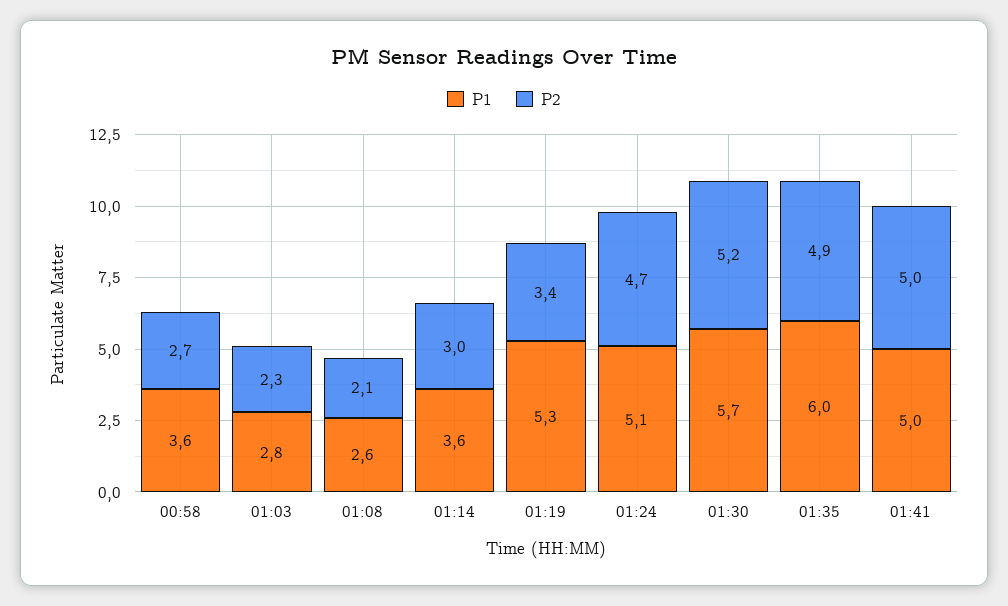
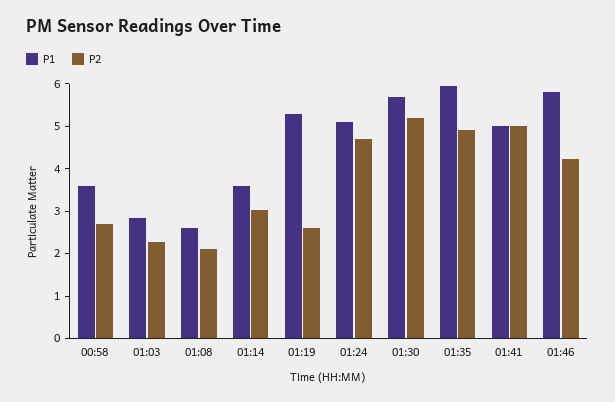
P2, 01:19: 3.4 -> 2.6
P1, 01:46: none -> 5.8
P2, 01:46: none -> 4.2

